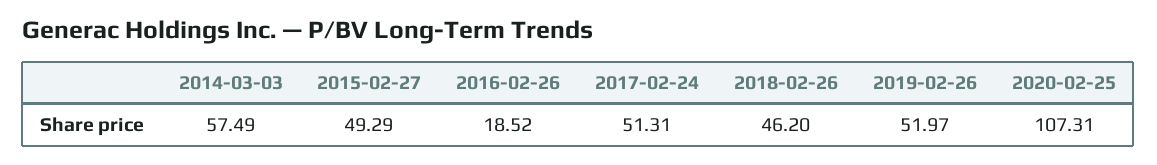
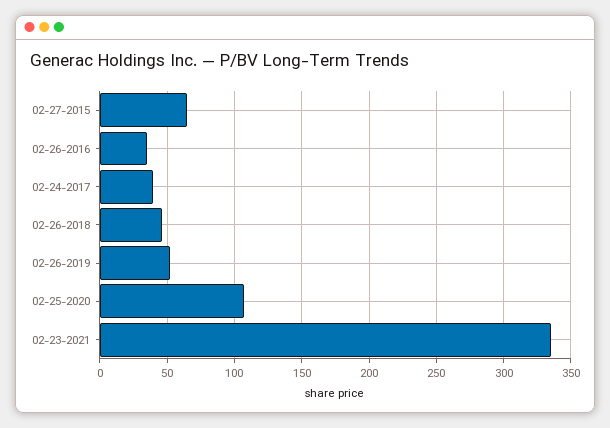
2014-03-03: 57.49 -> none
2015-02-27: 49.29 -> 65
2016-02-26: 18.52 -> 35
2017-02-24: 51.31 -> 40
02-23-2021: none -> 335

